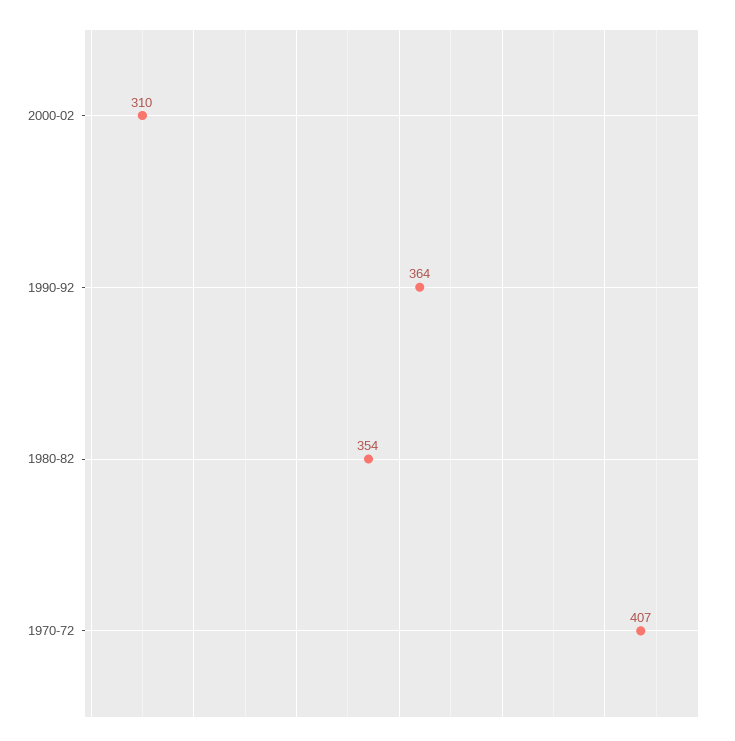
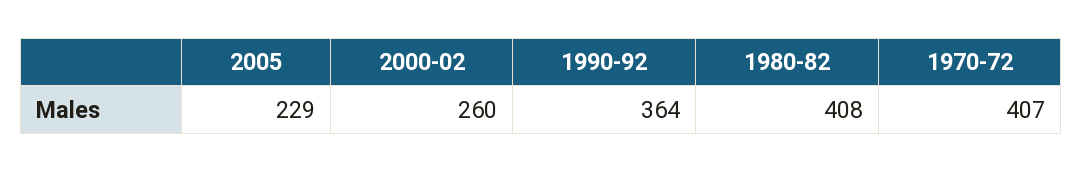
2000-02: 310 -> 260
1980-82: 354 -> 408
2005: none -> 229

